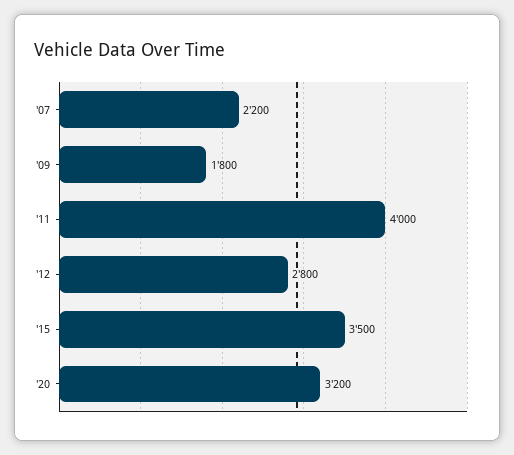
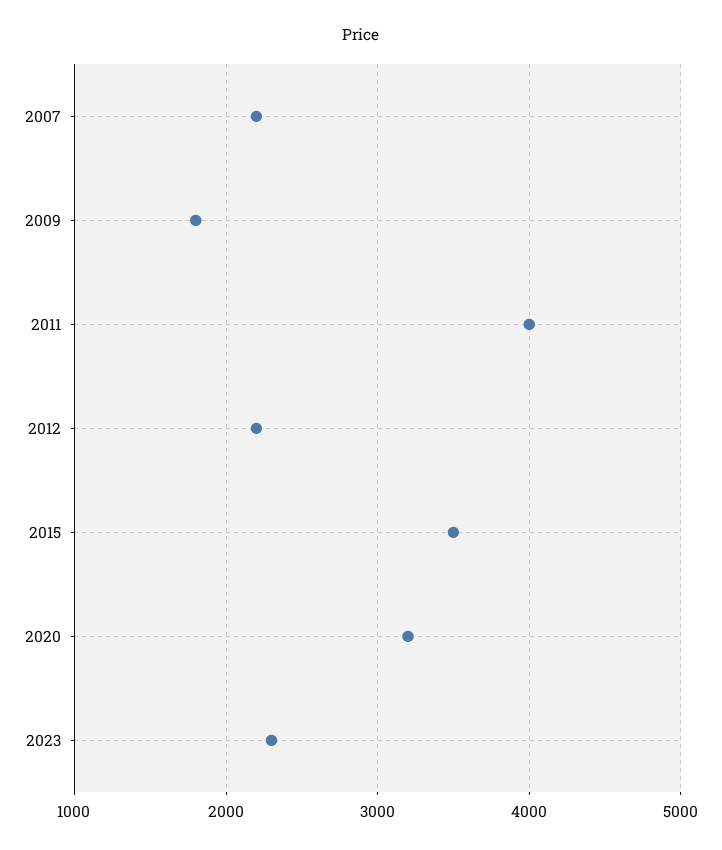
'12: 2800 -> 2200
2023: none -> 2300

